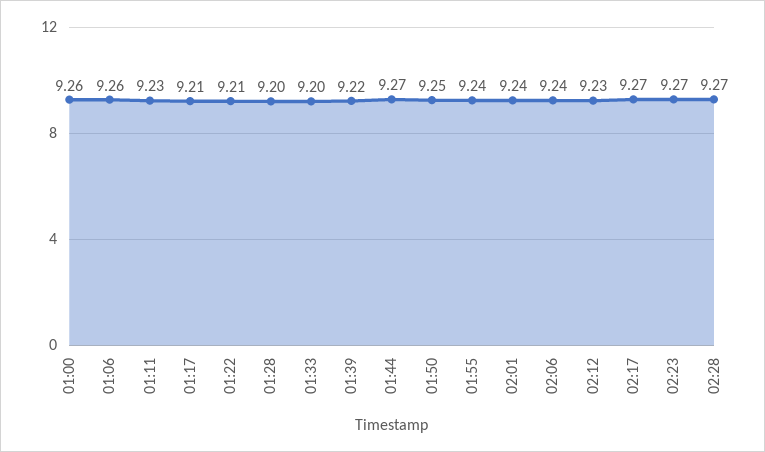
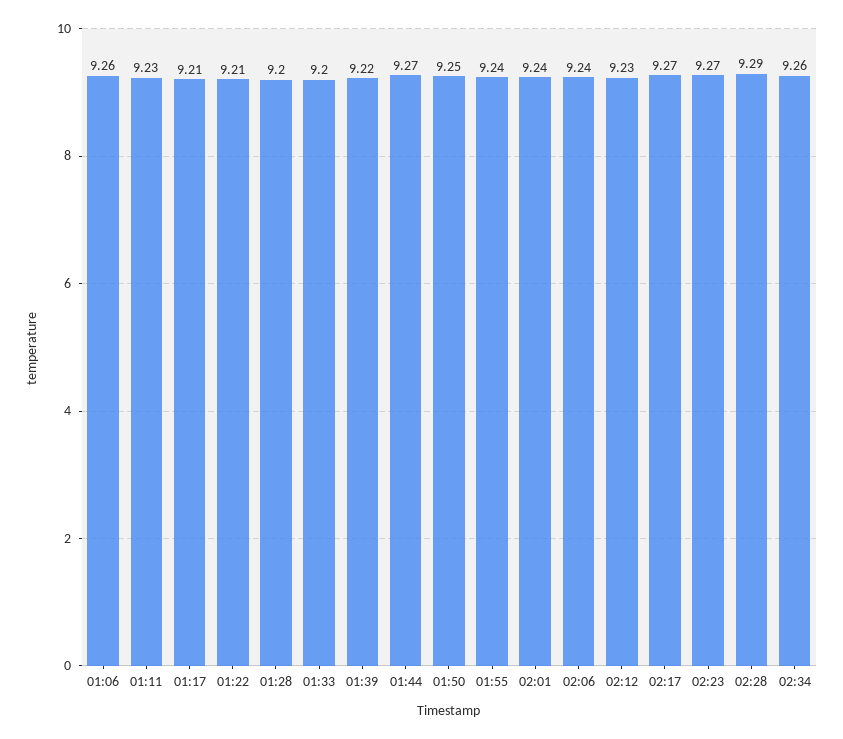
01:00: 9.26 -> none
02:28: 9.27 -> 9.29
02:34: none -> 9.26

